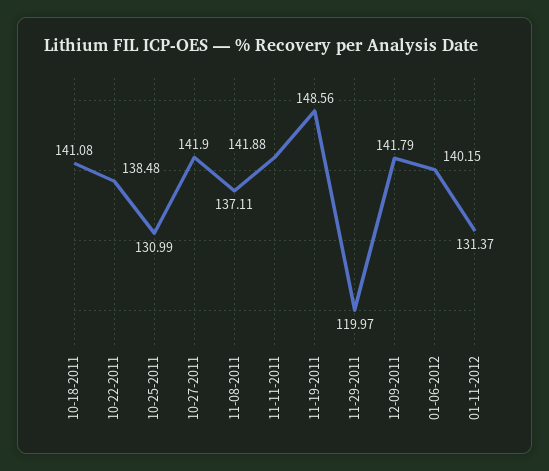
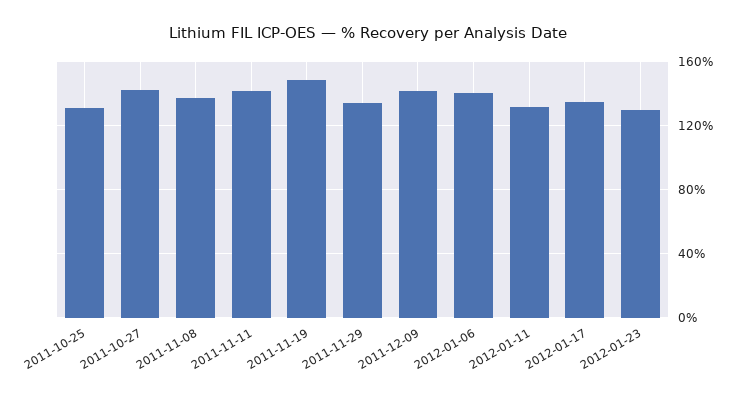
10-18-2011: 141.08 -> none
10-22-2011: 138.48 -> none
11-29-2011: 119.97 -> 135
2012-01-17: none -> 135
2012-01-23: none -> 130

